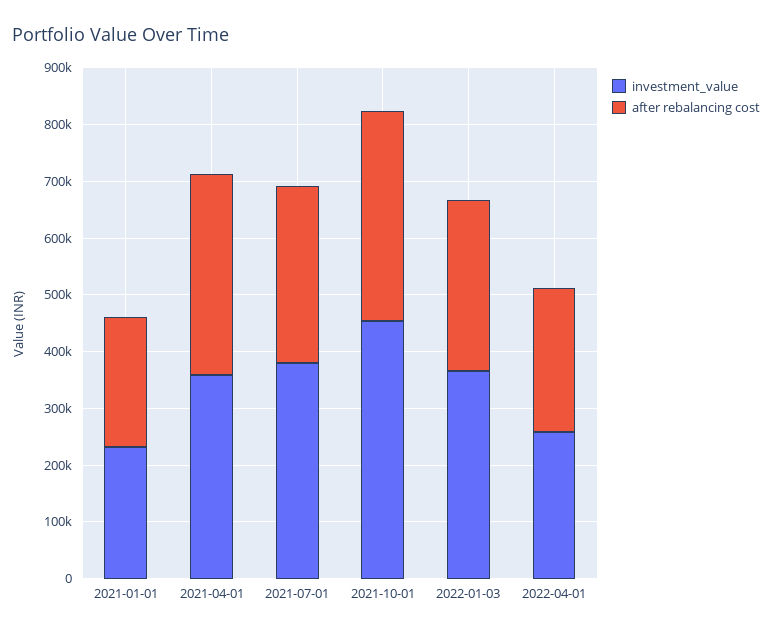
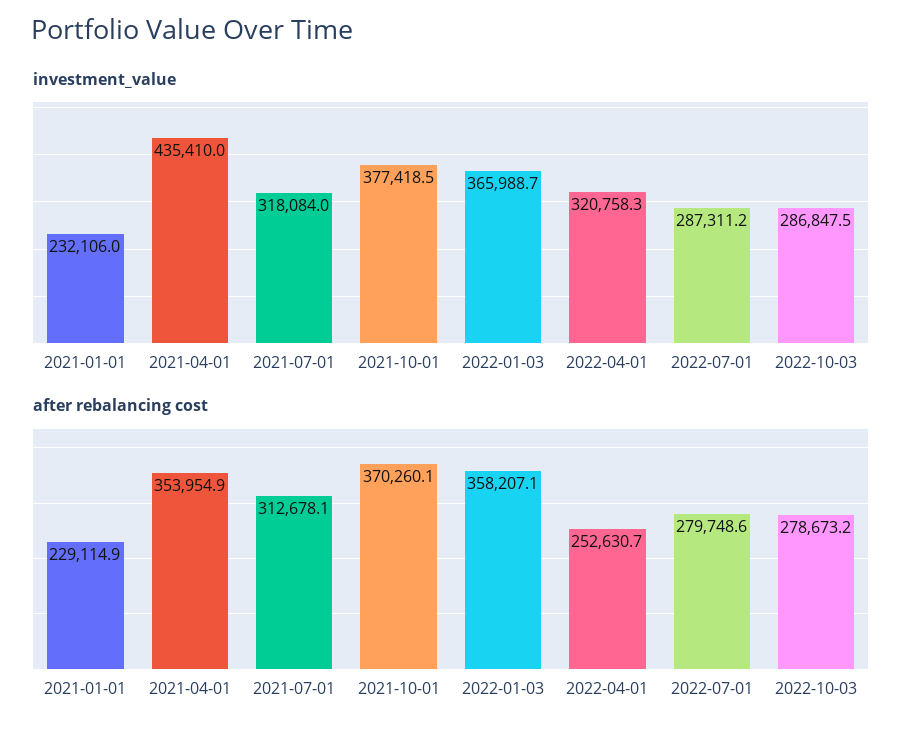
investment_value, 2021-04-01: 360000 -> 435410
investment_value, 2021-07-01: 380000 -> 318084
investment_value, 2021-10-01: 460000 -> 377418.5
after rebalancing cost, 2022-01-03: 300000 -> 358207.1
investment_value, 2022-04-01: 260000 -> 320758.3
investment_value, 2022-07-01: none -> 287311.2
investment_value, 2022-10-03: none -> 286847.5
after rebalancing cost, 2022-07-01: none -> 279748.6
after rebalancing cost, 2022-10-03: none -> 278673.2

